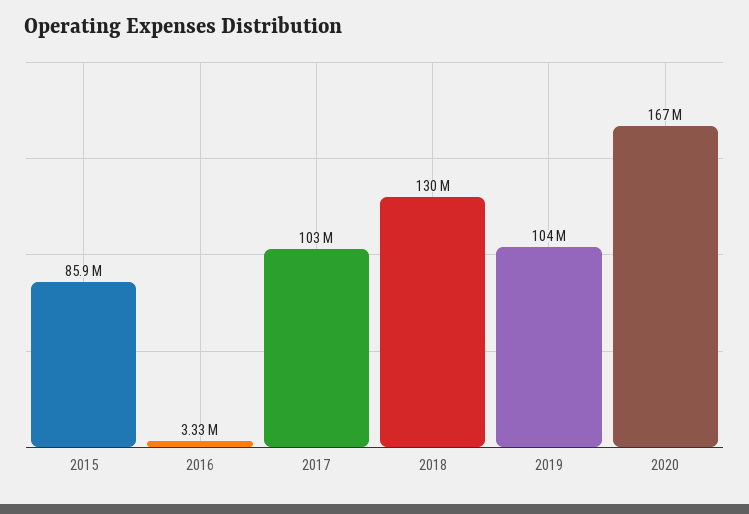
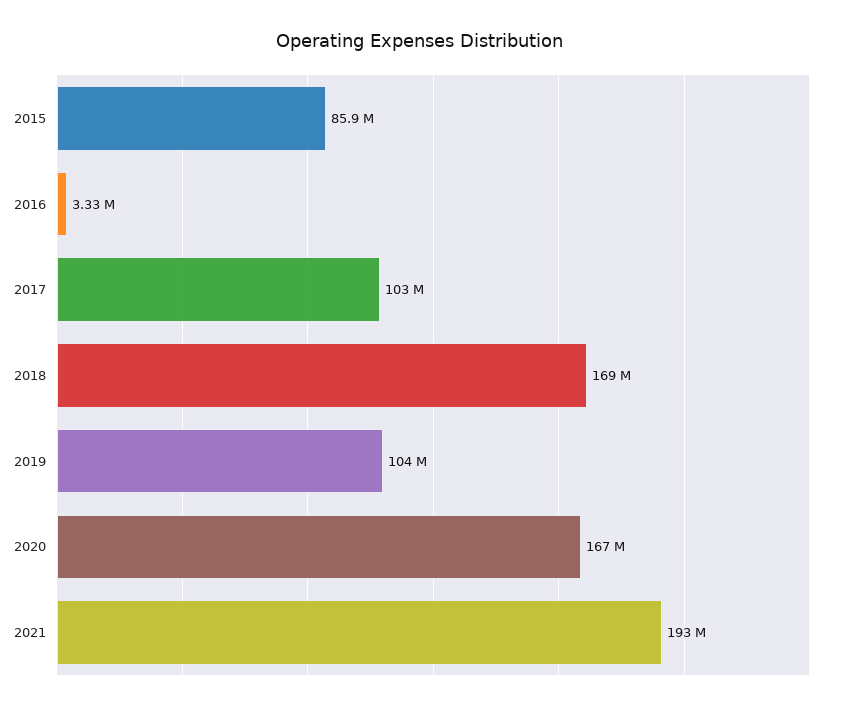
2018: 130000000 -> 169000000
2021: none -> 193000000

